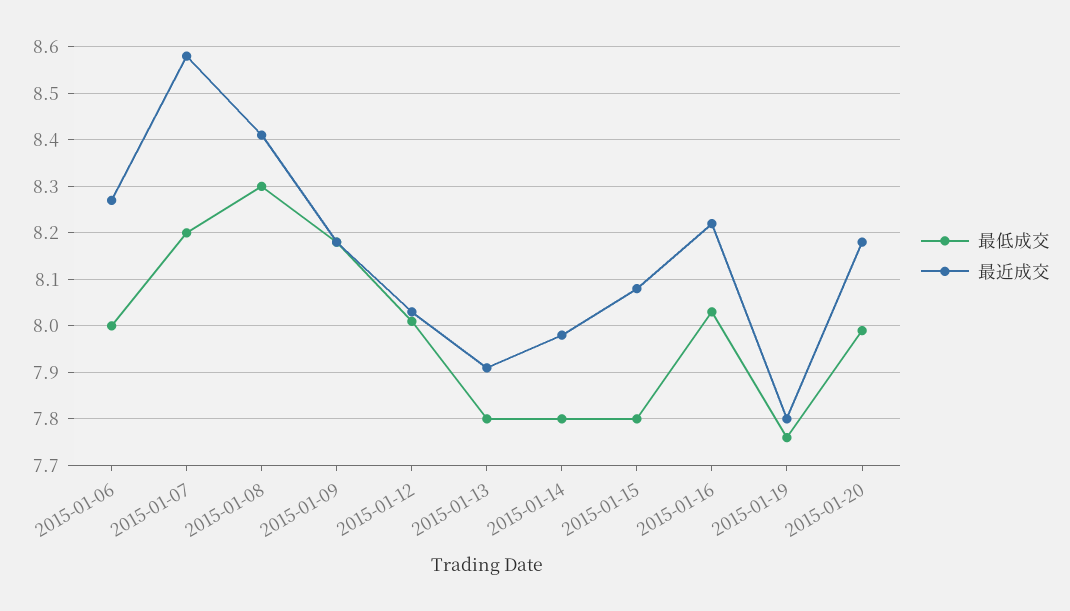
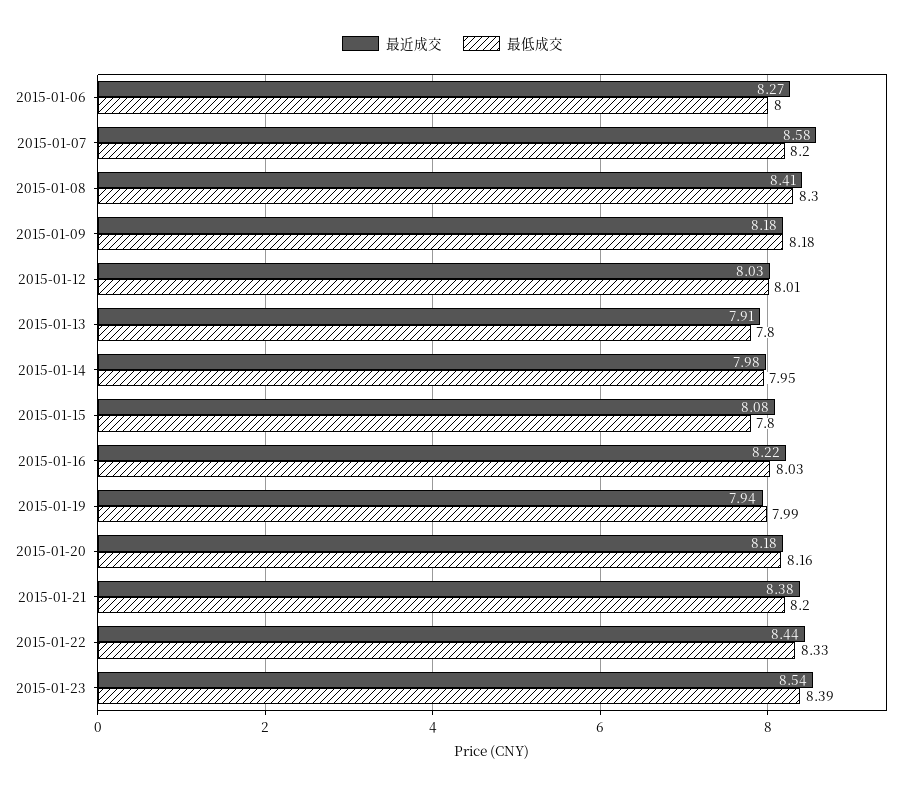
最低成交, 2015-01-14: 7.8 -> 7.95
最低成交, 2015-01-19: 7.75 -> 7.99
最近成交, 2015-01-19: 7.8 -> 7.94
最低成交, 2015-01-20: 8 -> 8.16
最近成交, 2015-01-21: none -> 8.38
最低成交, 2015-01-21: none -> 8.2
最近成交, 2015-01-22: none -> 8.44
最低成交, 2015-01-22: none -> 8.33
最近成交, 2015-01-23: none -> 8.54
最低成交, 2015-01-23: none -> 8.39

